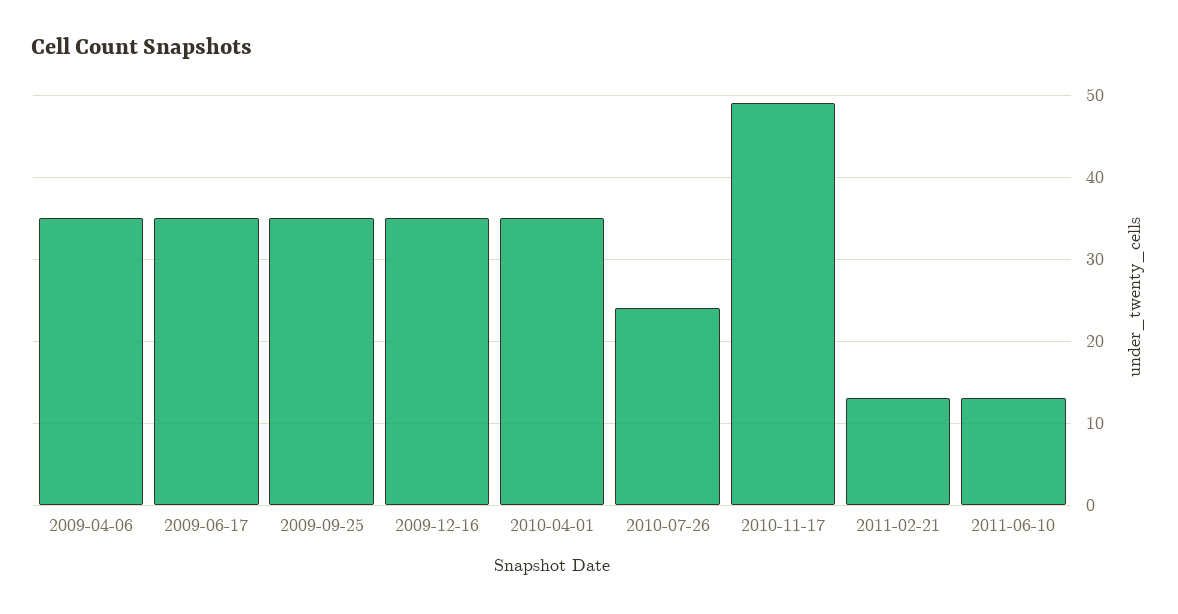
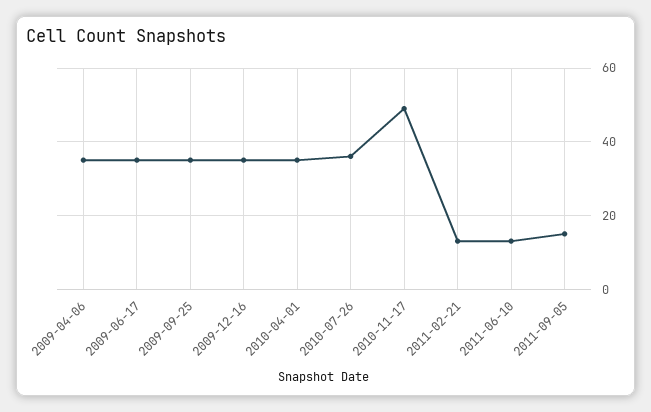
2010-07-26: 24 -> 35
2011-09-05: none -> 15

